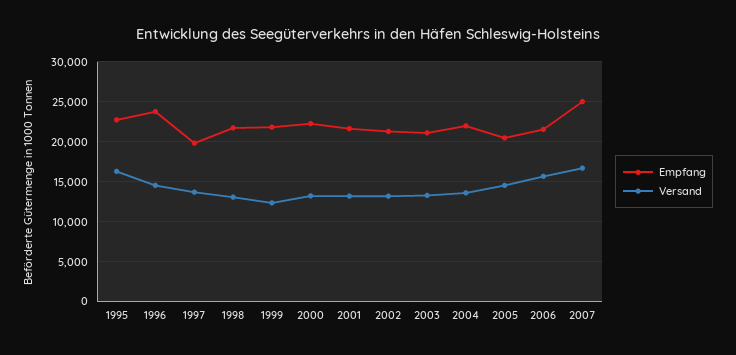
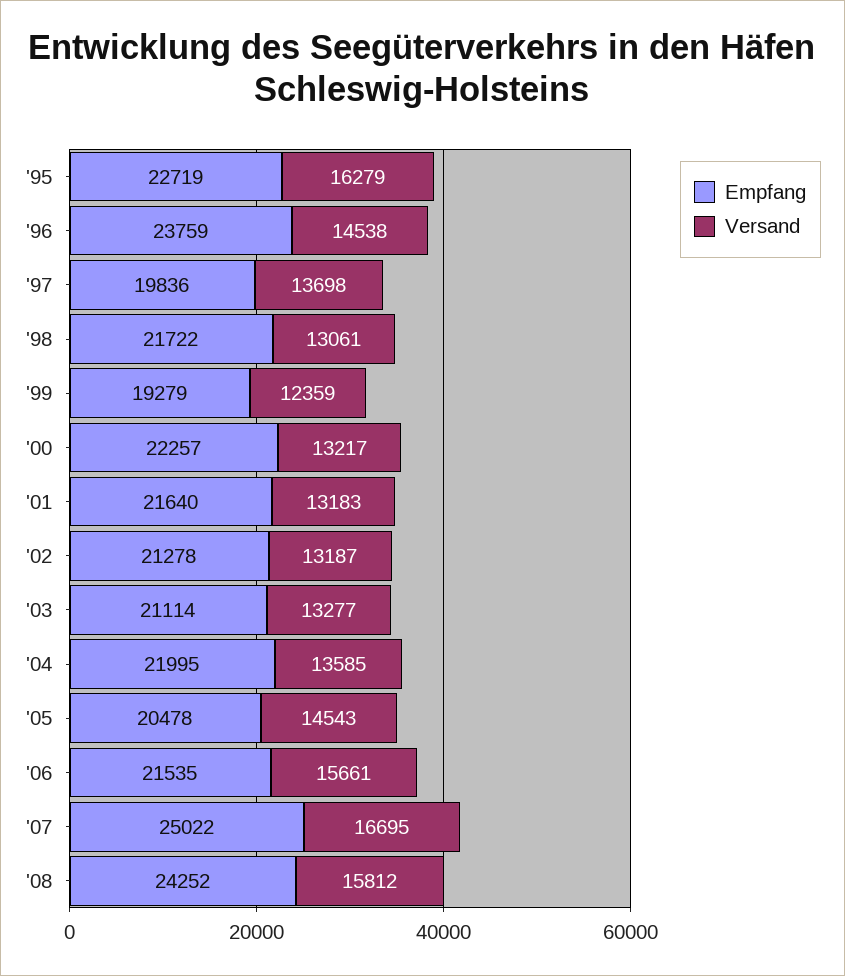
Empfang, 1999: 22000 -> 19279
Empfang, '08: none -> 24252
Versand, '08: none -> 15812

